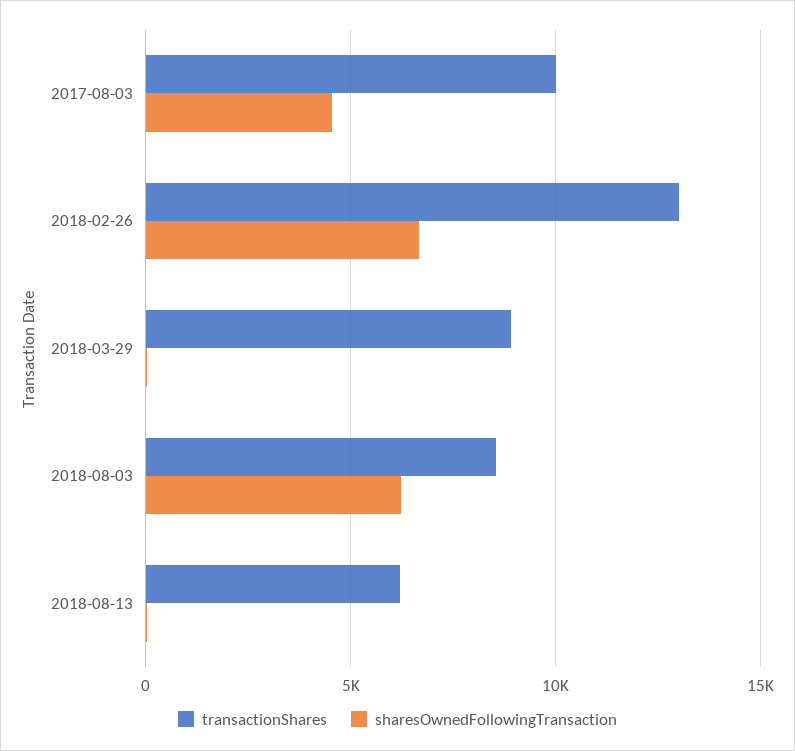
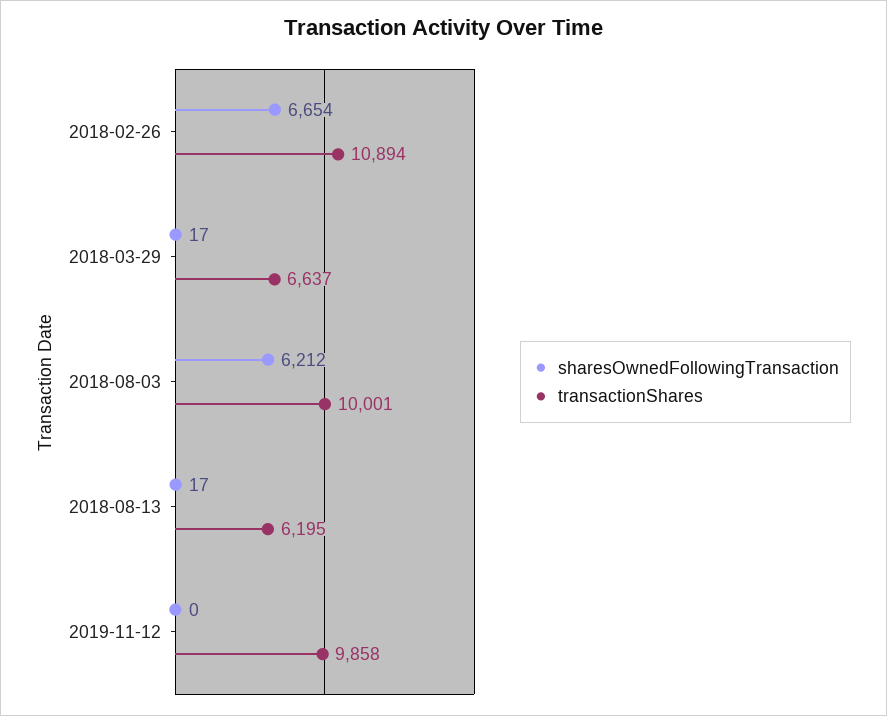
transactionShares, 2017-08-03: 10000 -> none
sharesOwnedFollowingTransaction, 2017-08-03: 4500 -> none
transactionShares, 2018-02-26: 13000 -> 10894
transactionShares, 2018-03-29: 9000 -> 6637
transactionShares, 2018-08-03: 8500 -> 10001
sharesOwnedFollowingTransaction, 2019-11-12: none -> 0
transactionShares, 2019-11-12: none -> 9858

